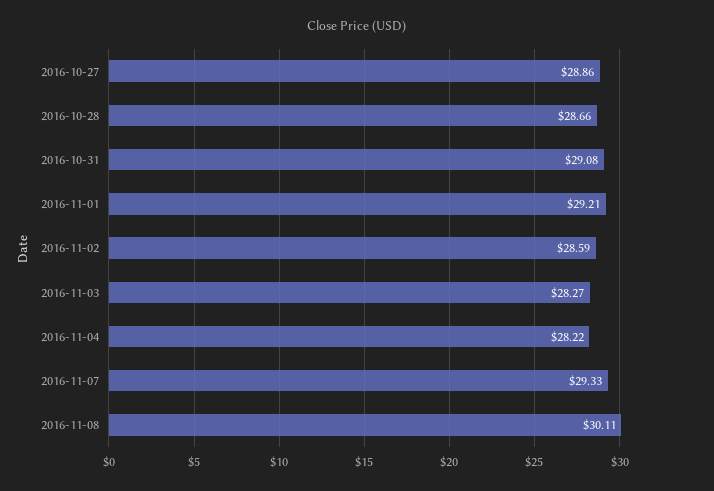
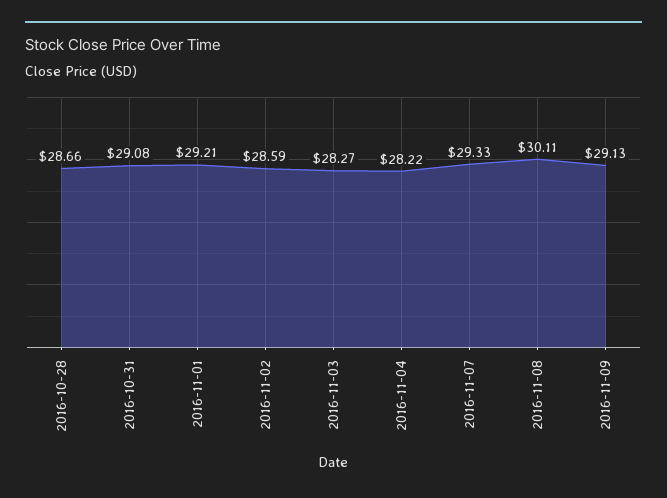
2016-10-27: 28.86 -> none
2016-11-09: none -> 29.13

